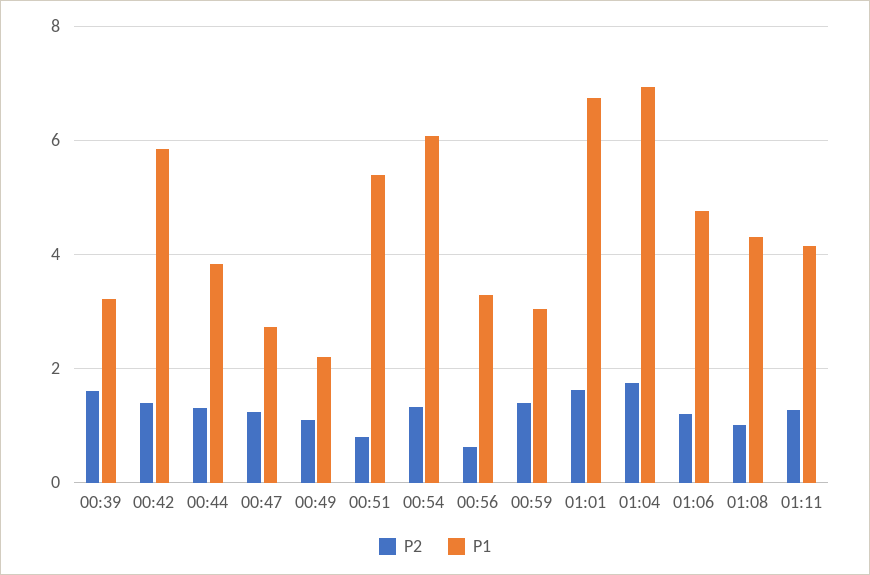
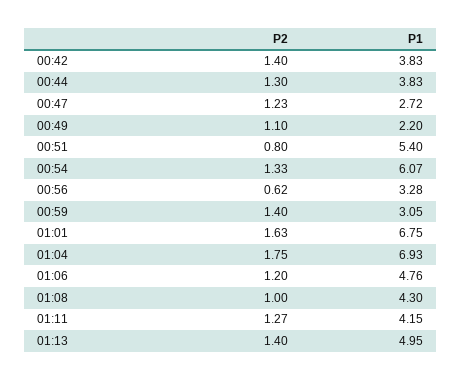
P2, 00:39: 1.6 -> none
P1, 00:39: 3.2 -> none
P1, 00:42: 5.8 -> 3.83
P2, 01:13: none -> 1.4
P1, 01:13: none -> 4.95

